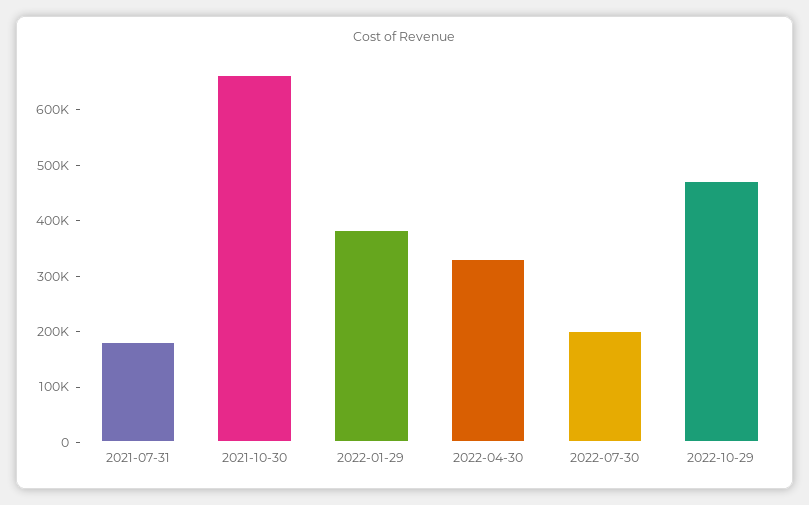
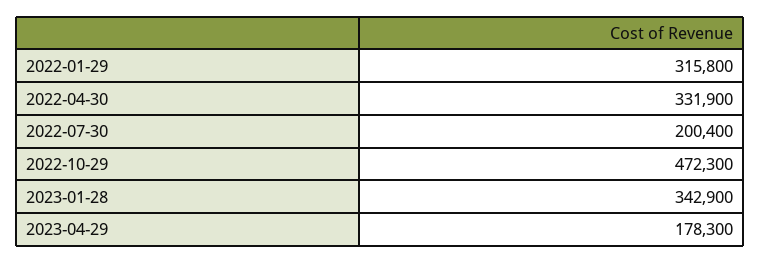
2021-07-31: 180000 -> none
2021-10-30: 660000 -> none
2022-01-29: 380000 -> 315800
2023-01-28: none -> 342900
2023-04-29: none -> 178300

